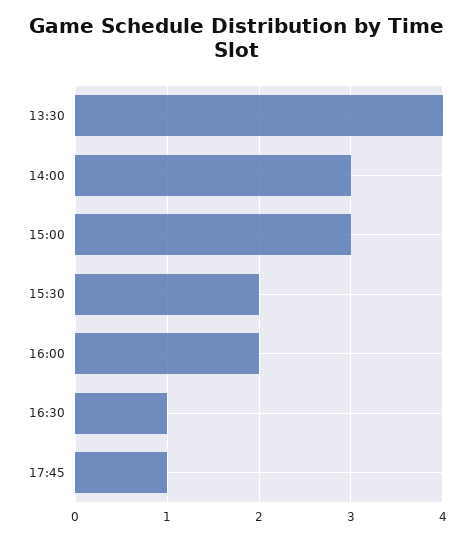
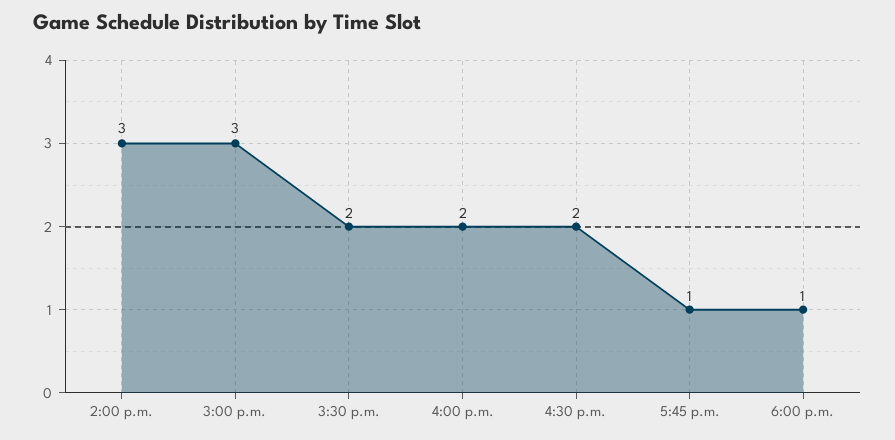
13:30: 4 -> none
16:30: 1 -> 2
6:00 p.m.: none -> 1

